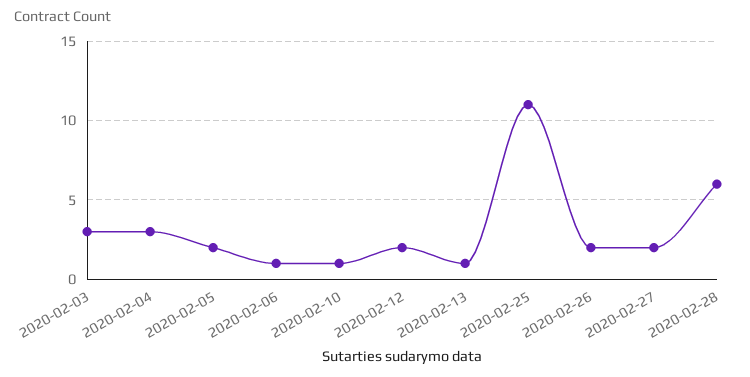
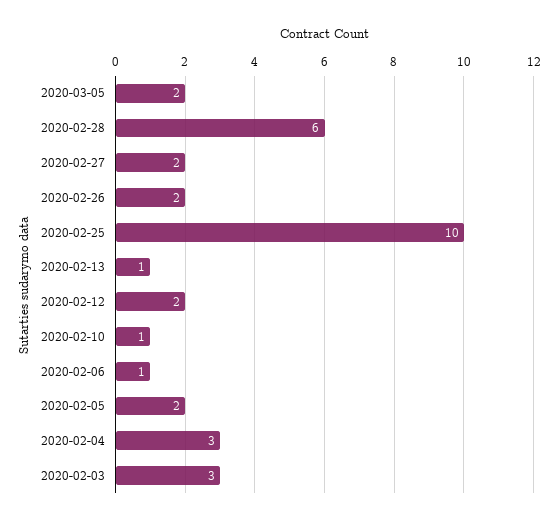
2020-02-25: 11 -> 10
2020-03-05: none -> 2

